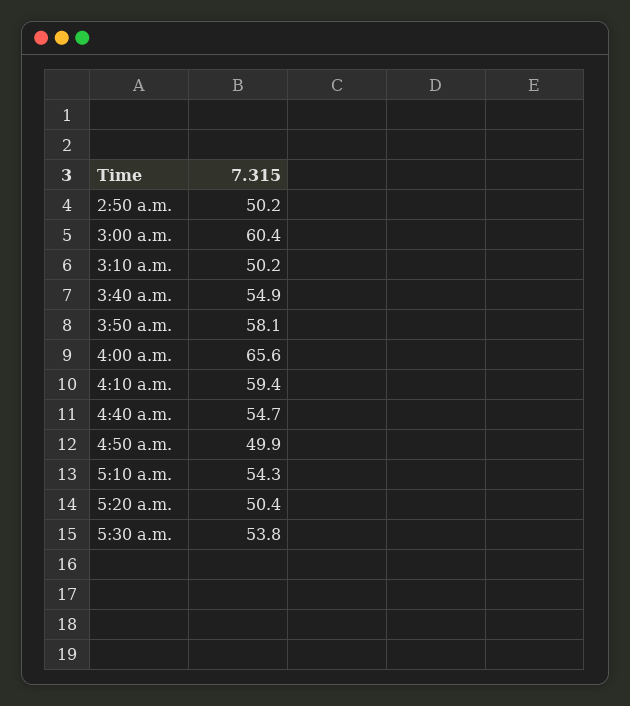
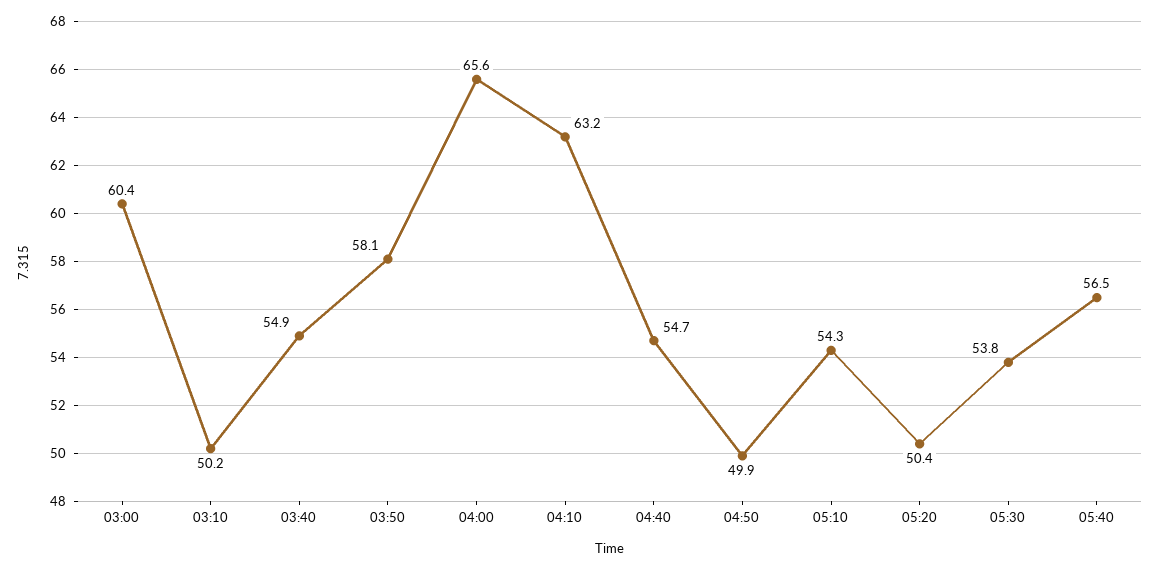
2:50 a.m.: 50.2 -> none
4:10 a.m.: 59.4 -> 63.2
05:40: none -> 56.5

